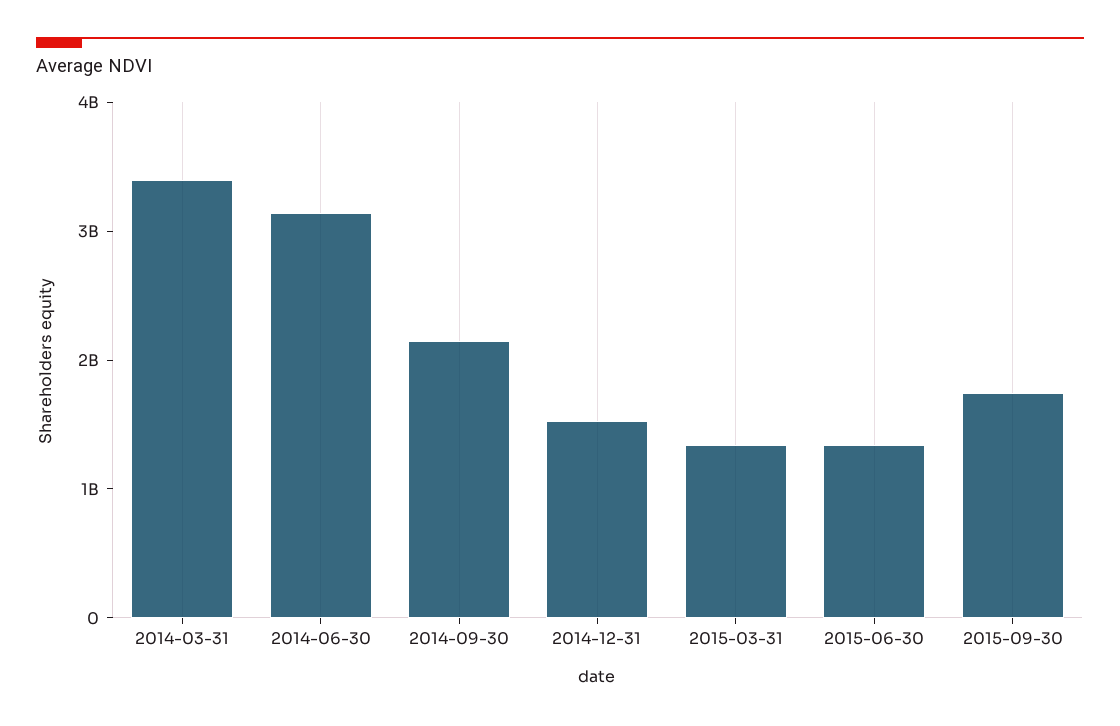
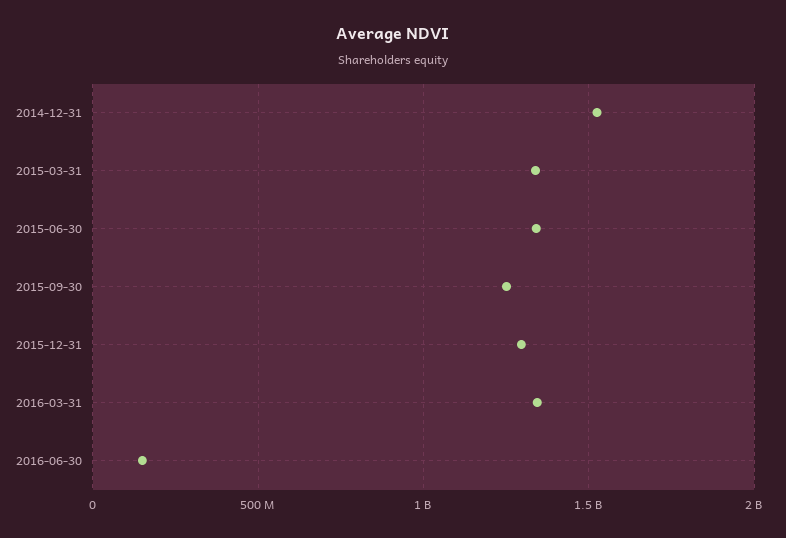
2014-03-31: 3400000000 -> none
2014-06-30: 3200000000 -> none
2014-09-30: 2200000000 -> none
2015-09-30: 1800000000 -> 1250000000
2015-12-31: none -> 1300000000
2016-03-31: none -> 1350000000
2016-06-30: none -> 150000000

